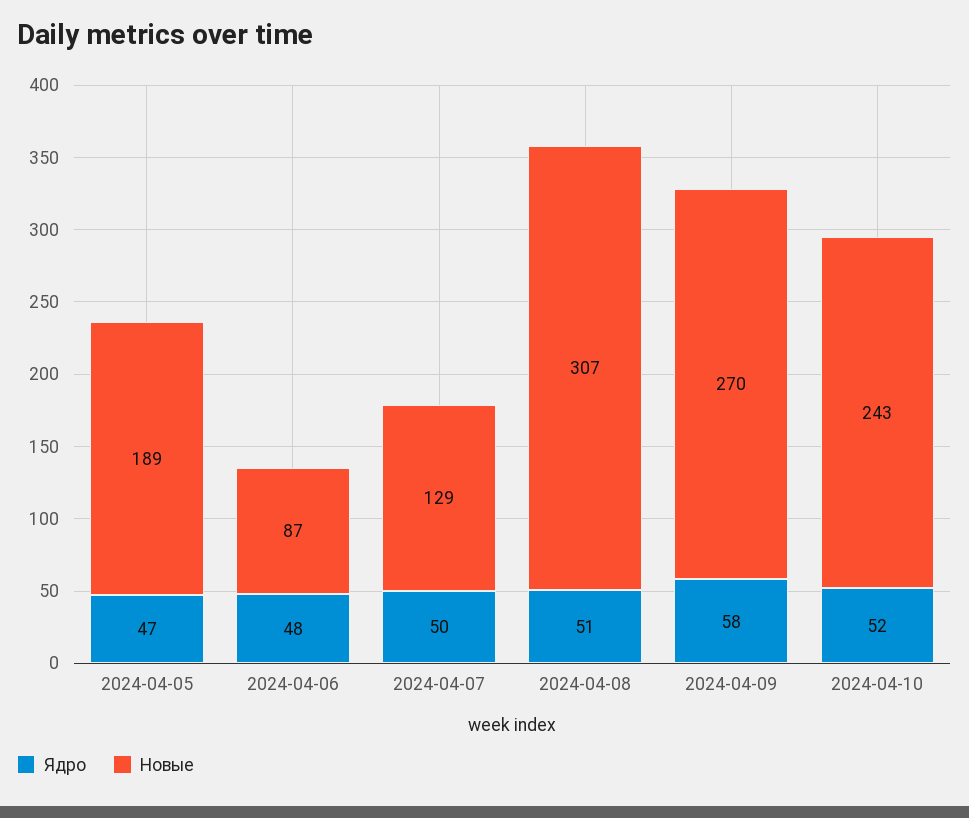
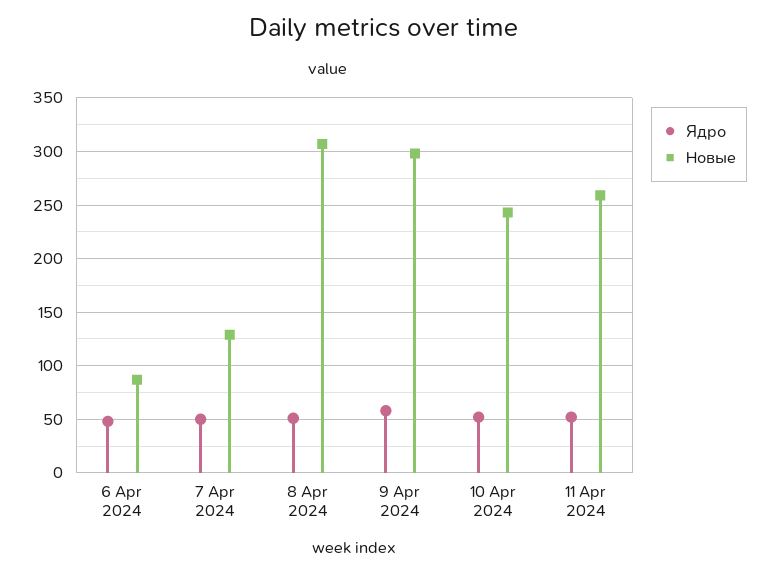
Ядро, 2024-04-05: 47 -> none
Новые, 2024-04-05: 189 -> none
Новые, 2024-04-09: 270 -> 300
Ядро, 11 Apr 2024: none -> 50
Новые, 11 Apr 2024: none -> 260

